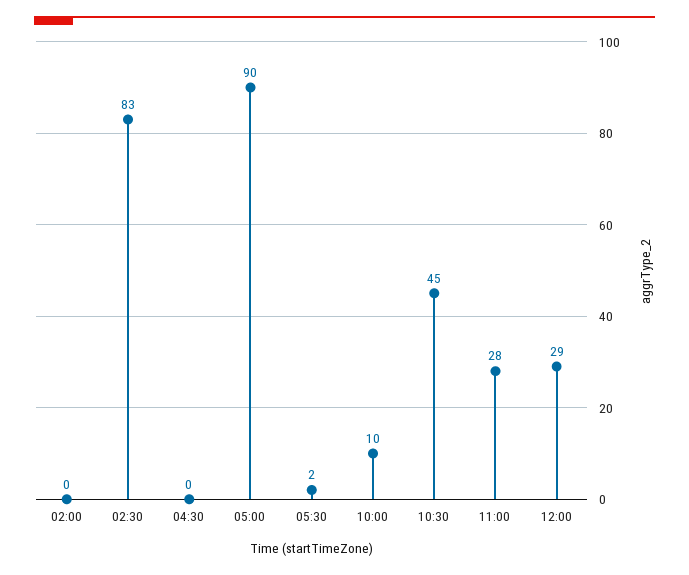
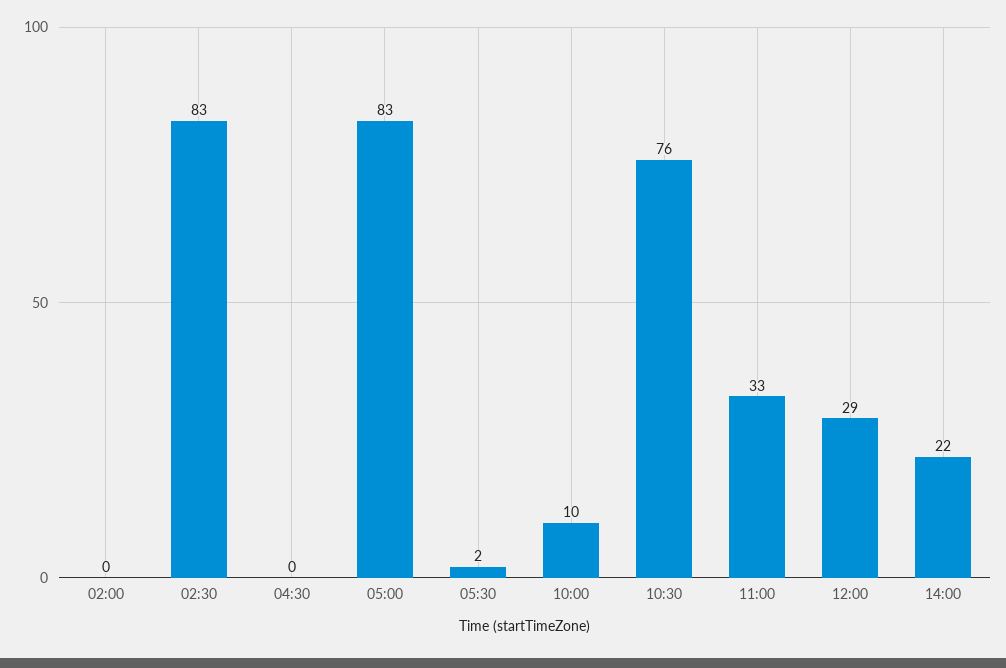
05:00: 90 -> 83
10:30: 45 -> 76
11:00: 28 -> 33
14:00: none -> 22

